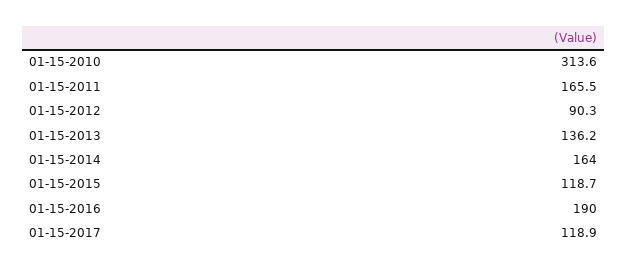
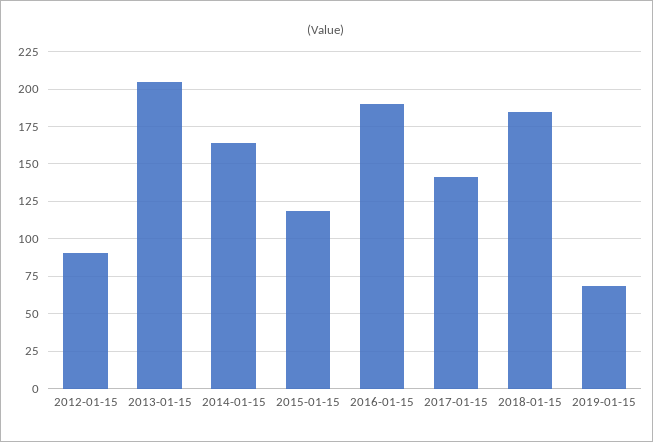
01-15-2010: 313.6 -> none
01-15-2011: 165.5 -> none
01-15-2013: 136.2 -> 205
01-15-2017: 118.9 -> 140
2018-01-15: none -> 185
2019-01-15: none -> 70

